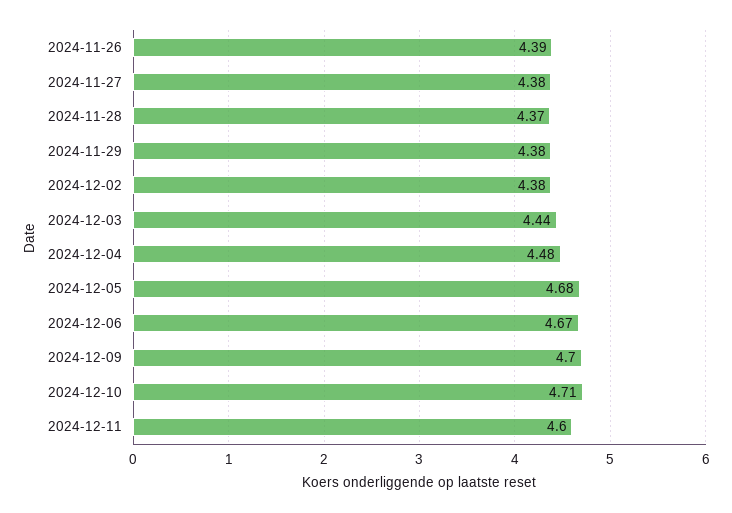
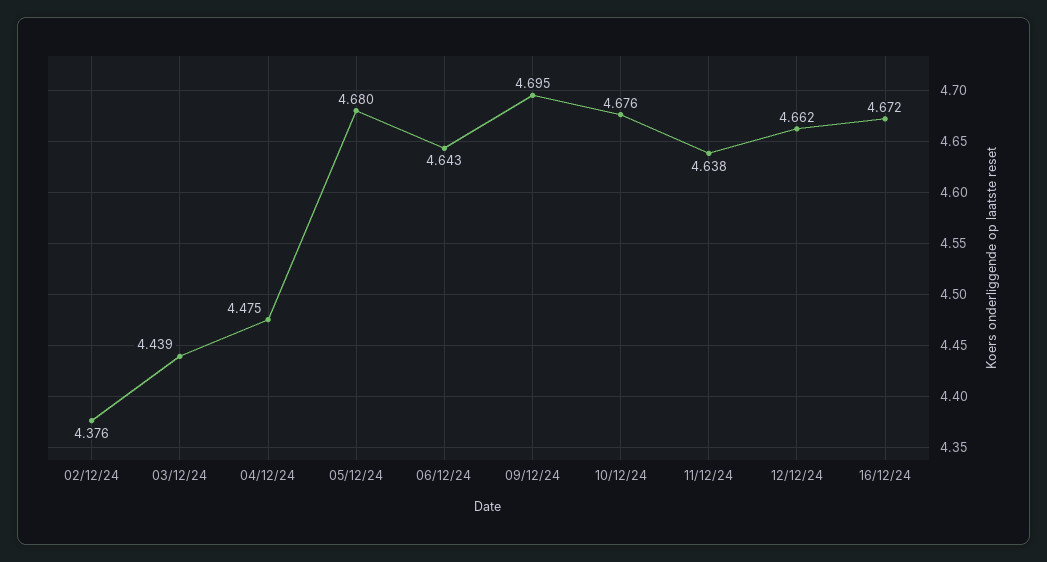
2024-11-26: 4.39 -> none
2024-11-27: 4.38 -> none
2024-11-28: 4.37 -> none
2024-11-29: 4.38 -> none
2024-12-06: 4.67 -> 4.643
2024-12-10: 4.71 -> 4.676
2024-12-11: 4.6 -> 4.638
12/12/24: none -> 4.662
16/12/24: none -> 4.672

